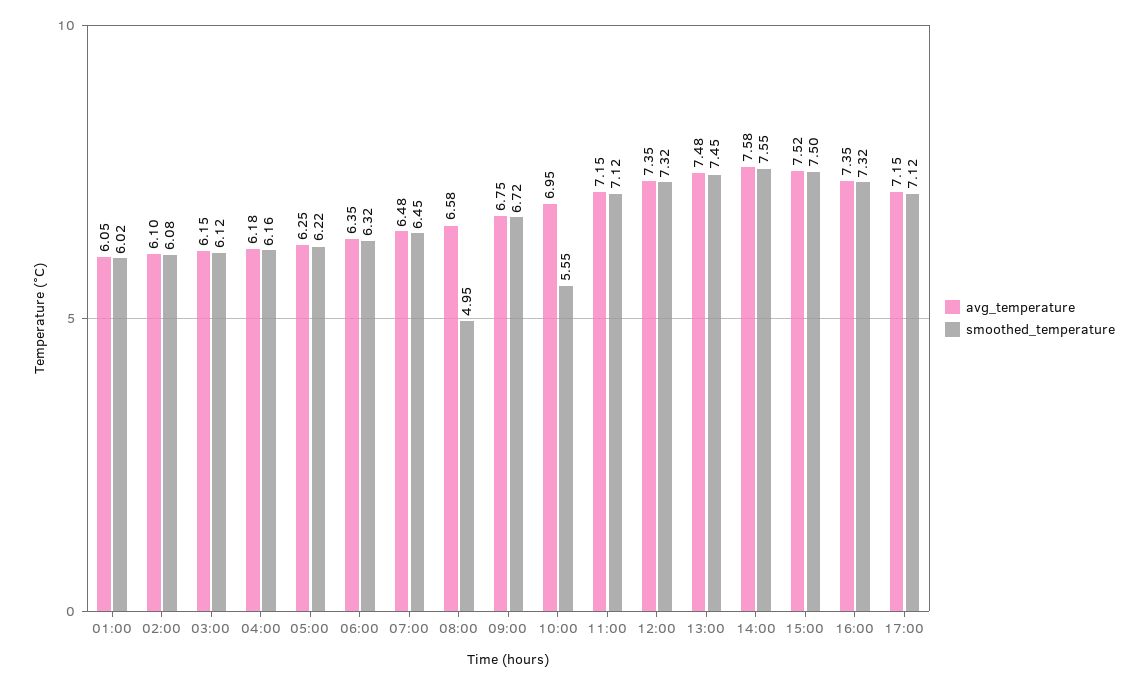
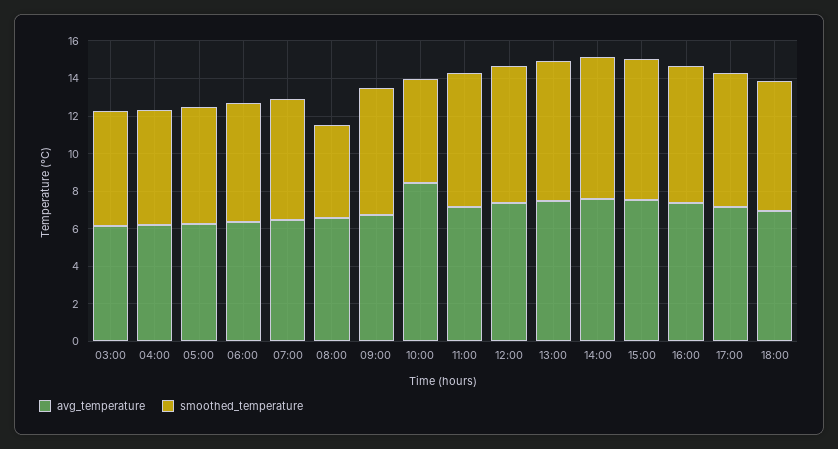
avg_temperature, 01:00: 6.05 -> none
smoothed_temperature, 01:00: 6.02 -> none
avg_temperature, 02:00: 6.1 -> none
smoothed_temperature, 02:00: 6.08 -> none
avg_temperature, 10:00: 6.95 -> 8.5
avg_temperature, 18:00: none -> 7
smoothed_temperature, 18:00: none -> 7

